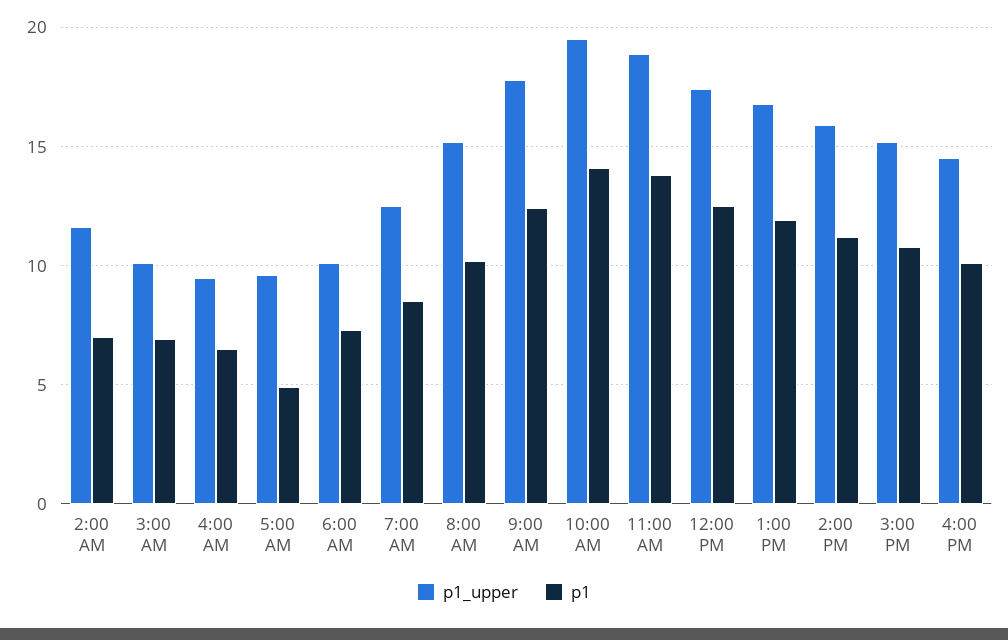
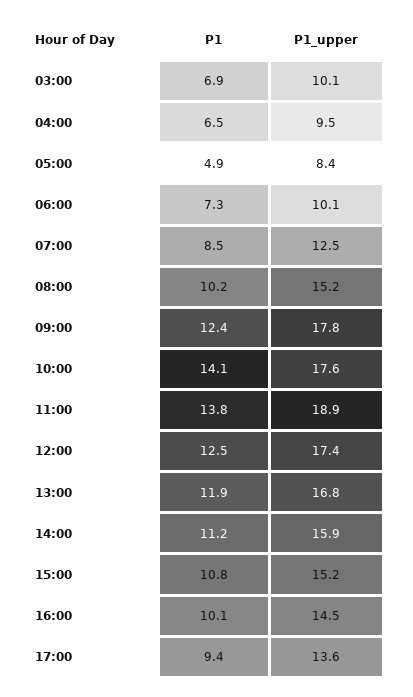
p1_upper, 2:00 AM: 11.5 -> none
p1, 2:00 AM: 7 -> none
p1_upper, 5:00 AM: 9.5 -> 8.4
p1_upper, 10:00 AM: 19.5 -> 17.6
p1, 17:00: none -> 9.4
p1_upper, 17:00: none -> 13.6

